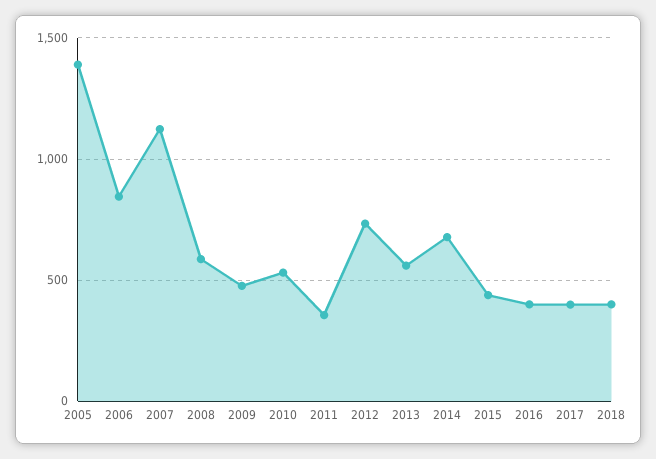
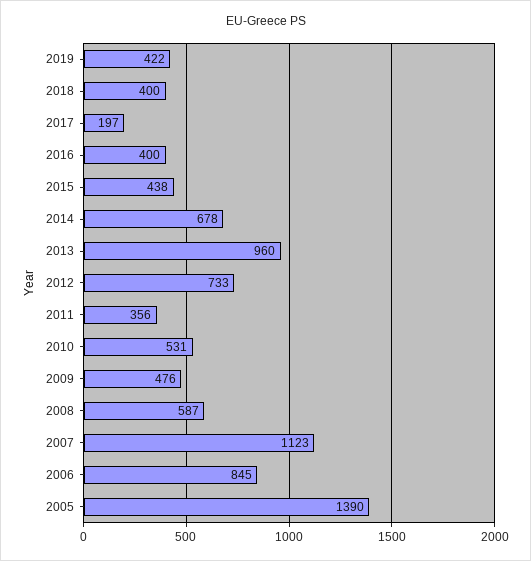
2013: 550 -> 960
2017: 400 -> 197
2019: none -> 422

